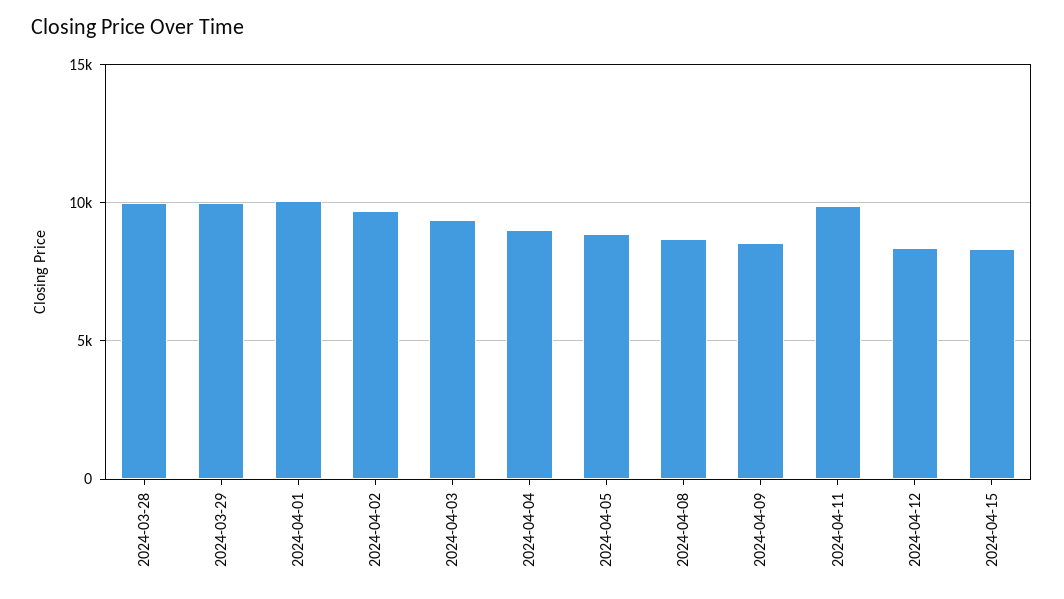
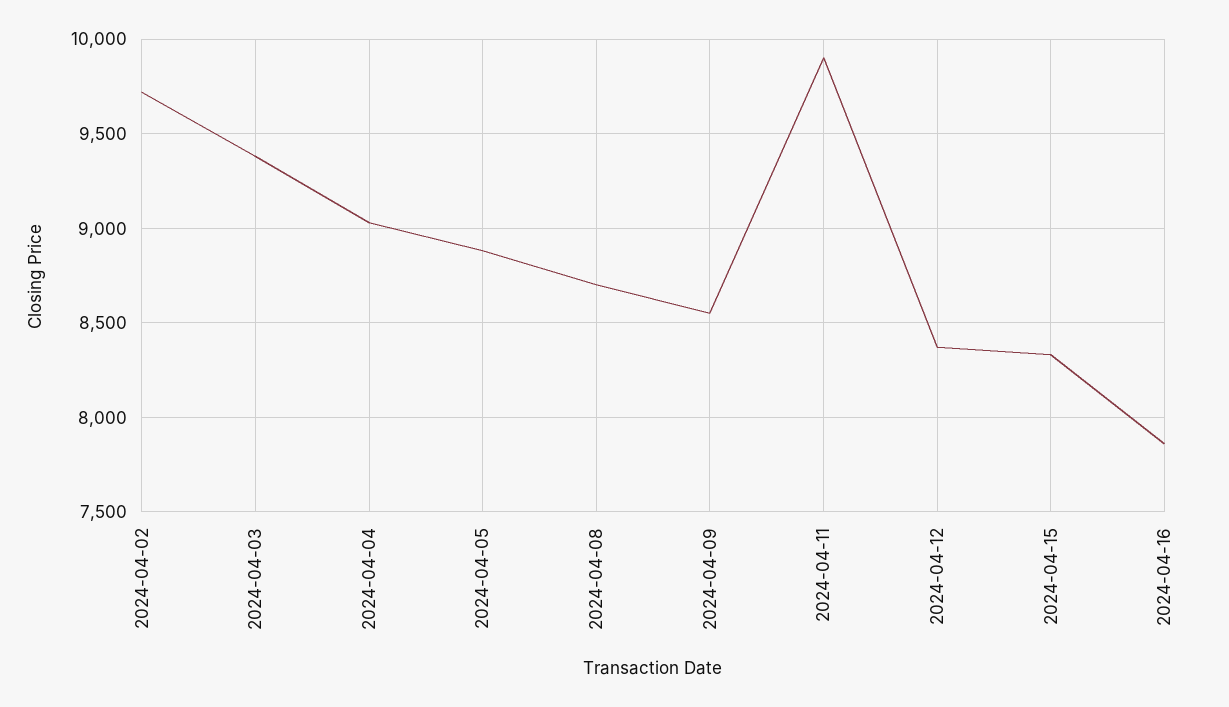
2024-03-28: 10000 -> none
2024-03-29: 10000 -> none
2024-04-01: 10000 -> none
2024-04-16: none -> 7850

